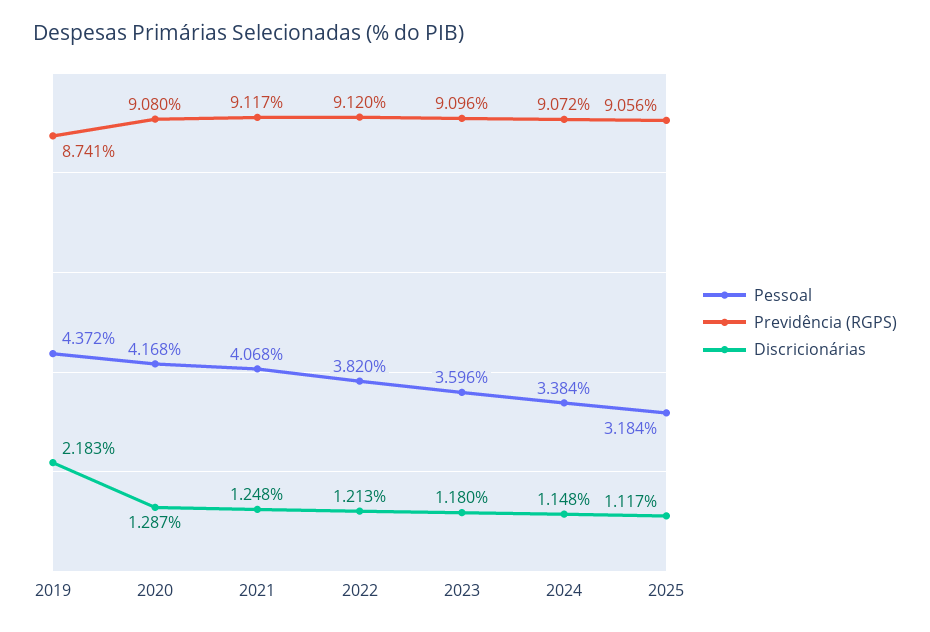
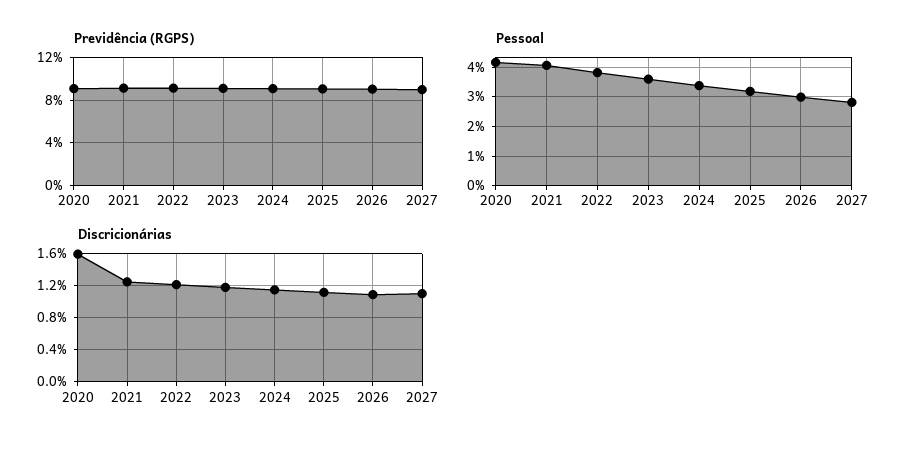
Pessoal, 2019: 4.372 -> none
Previdência (RGPS), 2019: 8.741 -> none
Discricionárias, 2019: 2.183 -> none
Discricionárias, 2020: 1.287 -> 1.6
Previdência (RGPS), 2026: none -> 9
Previdência (RGPS), 2027: none -> 9
Pessoal, 2026: none -> 3
Pessoal, 2027: none -> 2.75
Discricionárias, 2026: none -> 1.1
Discricionárias, 2027: none -> 1.1

